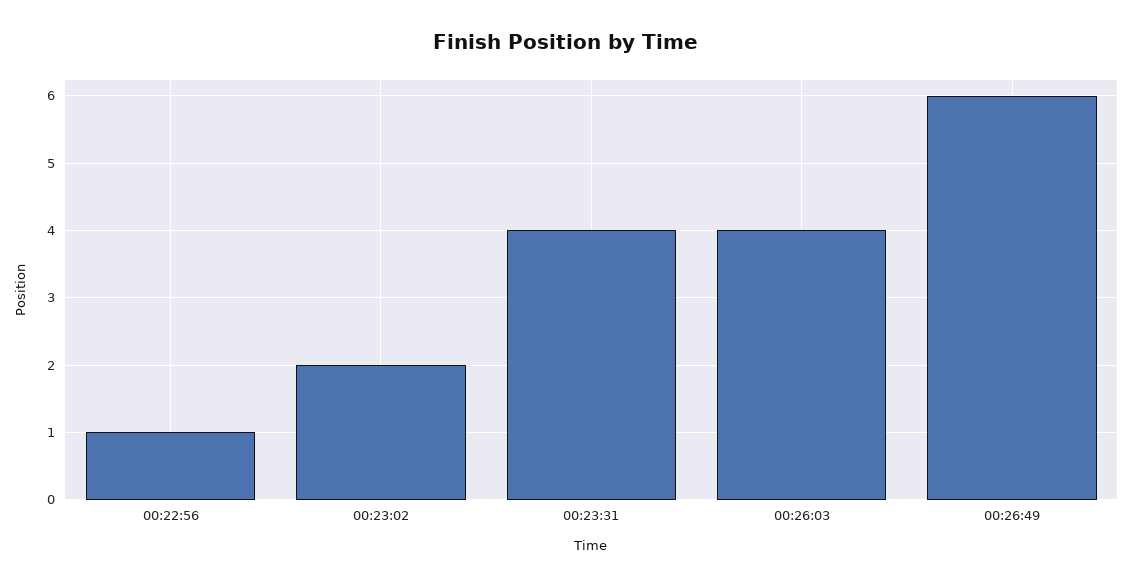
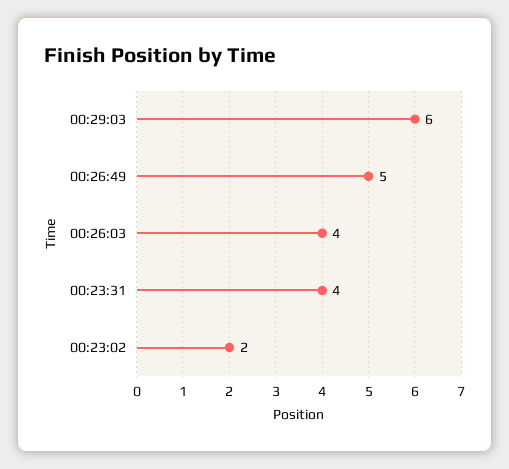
00:22:56: 1 -> none
00:26:49: 6 -> 5
00:29:03: none -> 6

